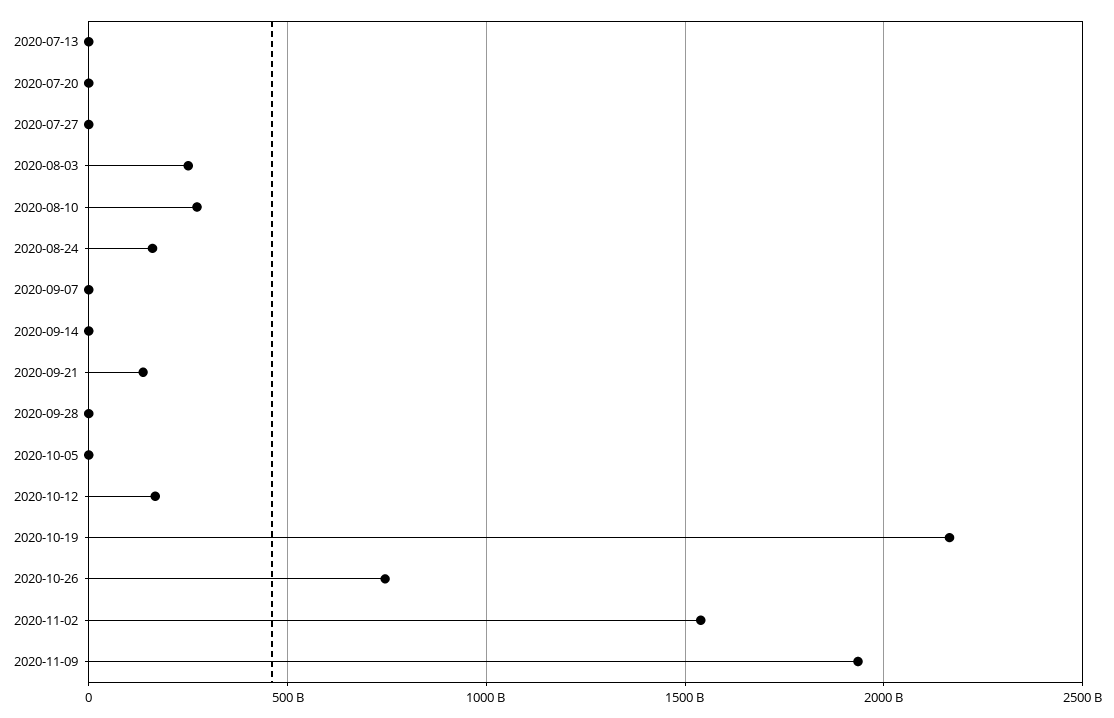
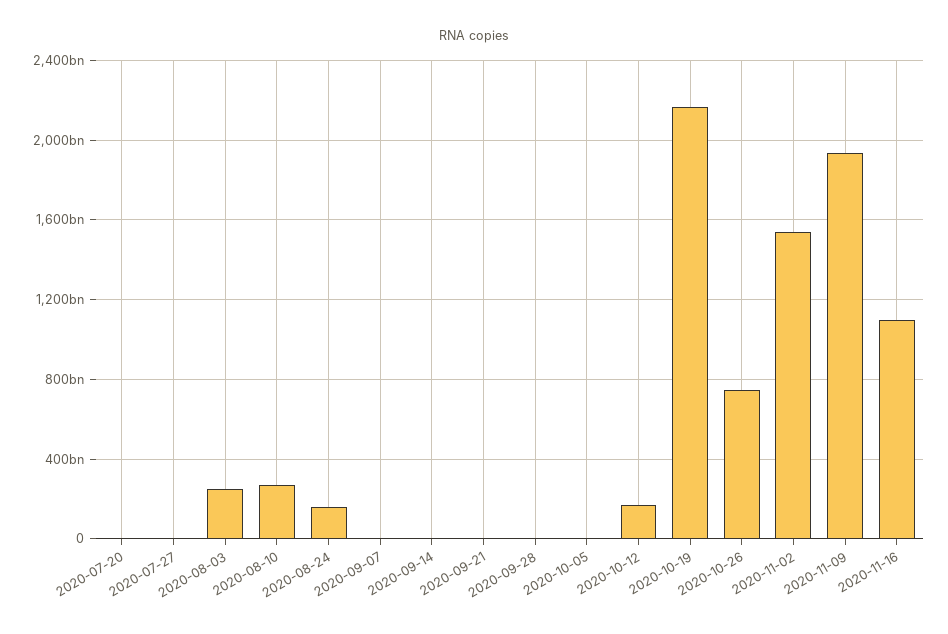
2020-07-13: 0 -> none
2020-09-21: 150000000000 -> 0
2020-11-16: none -> 1100000000000

